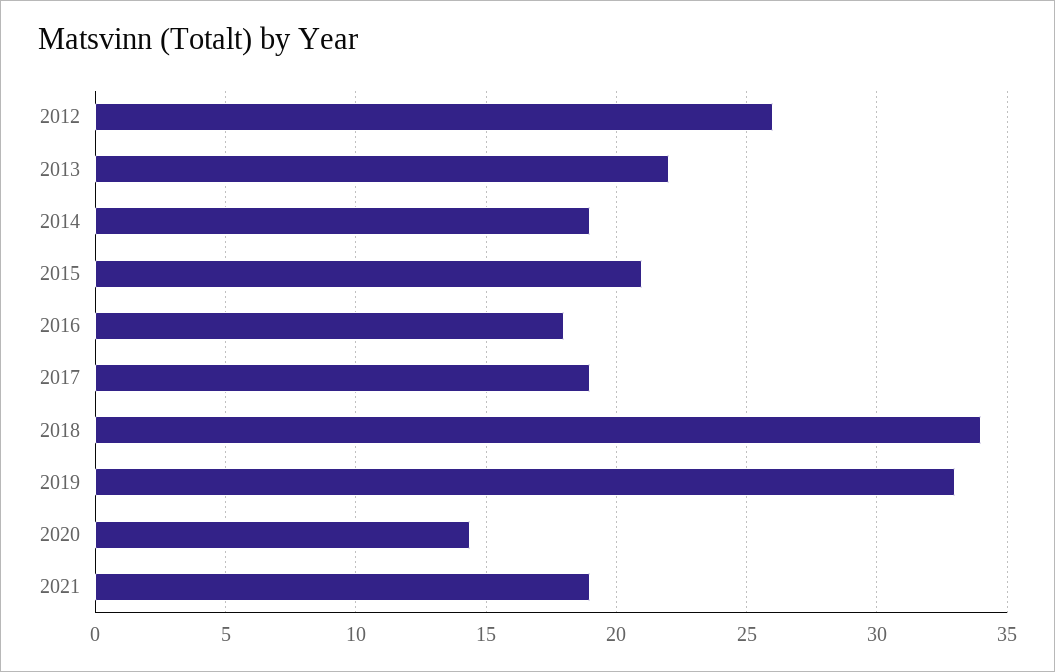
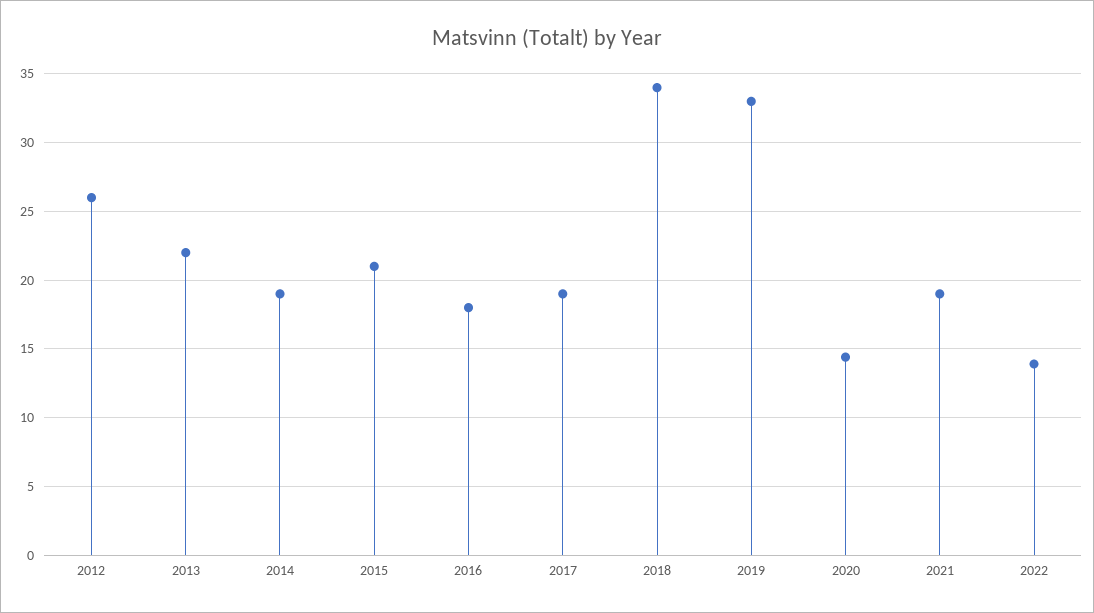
2022: none -> 14

